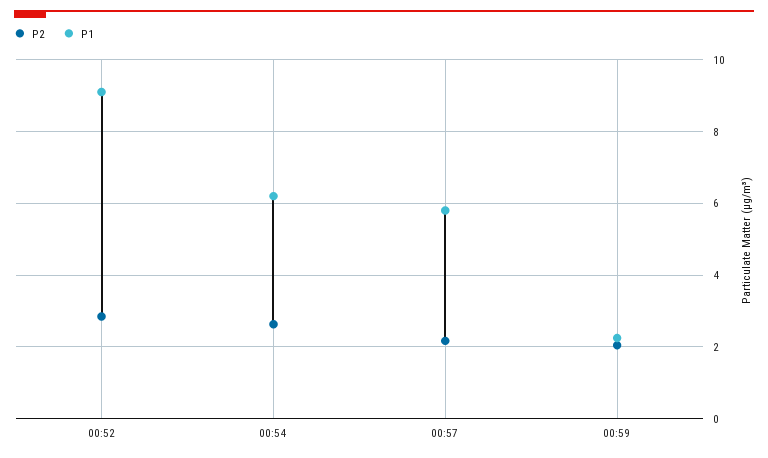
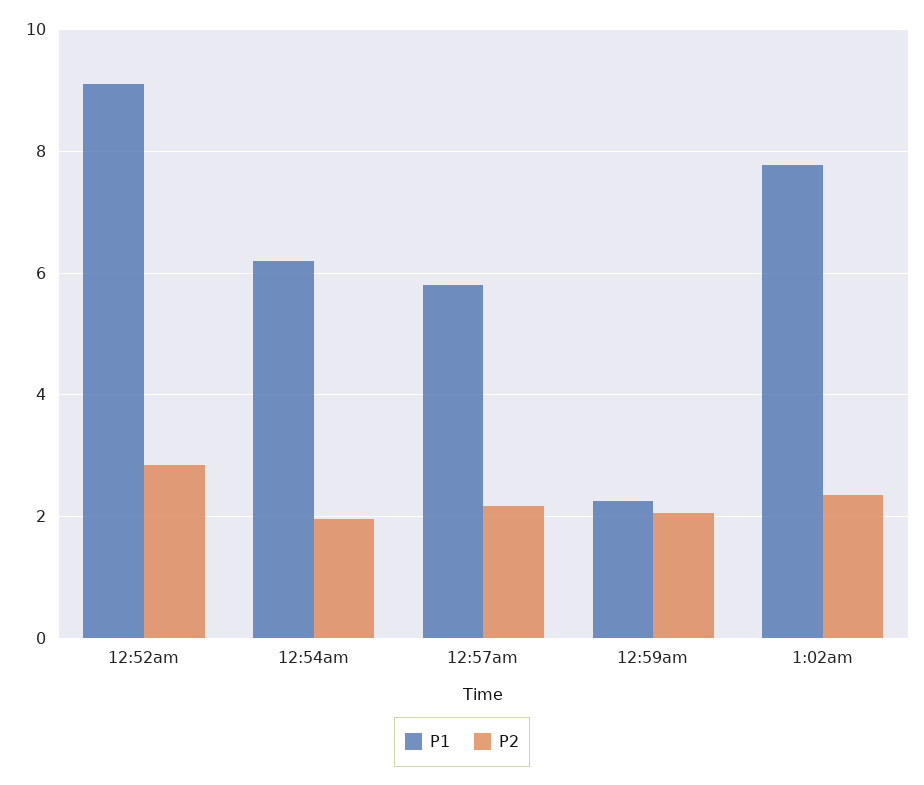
P2, 00:54: 2.6 -> 2
P1, 1:02am: none -> 7.8
P2, 1:02am: none -> 2.4

